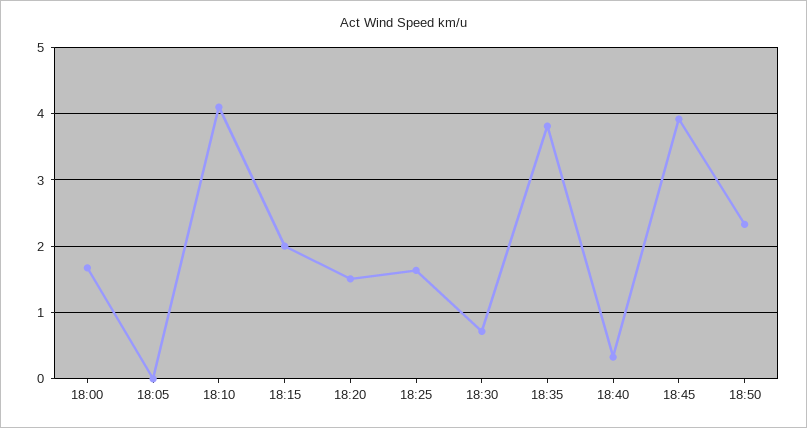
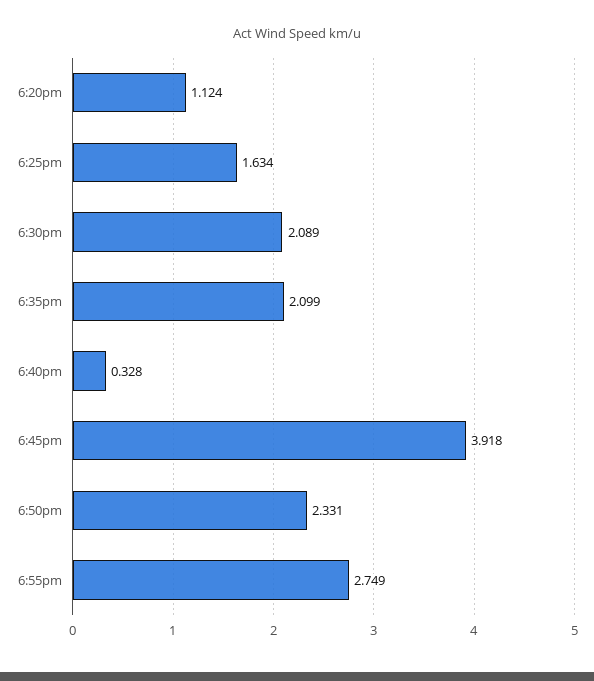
18:00: 1.7 -> none
18:05: 0 -> none
18:10: 4.1 -> none
18:15: 2 -> none
18:20: 1.5 -> 1.124
18:30: 0.7 -> 2.089
18:35: 3.8 -> 2.099
6:55pm: none -> 2.749

